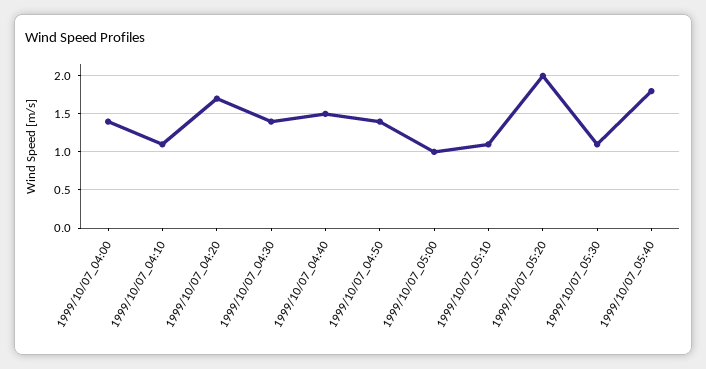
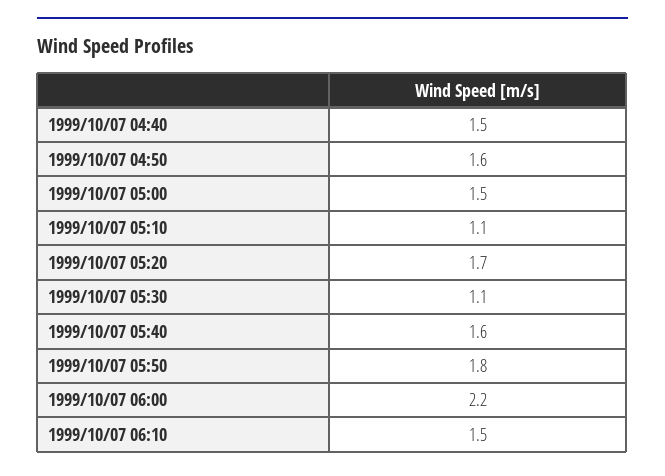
1999/10/07_04:00: 1.4 -> none
1999/10/07_04:10: 1.1 -> none
1999/10/07_04:20: 1.7 -> none
1999/10/07_04:30: 1.4 -> none
1999/10/07_04:50: 1.4 -> 1.6
1999/10/07_05:00: 1 -> 1.5
1999/10/07_05:20: 2 -> 1.7
1999/10/07_05:40: 1.8 -> 1.6
1999/10/07 05:50: none -> 1.8
1999/10/07 06:00: none -> 2.2
1999/10/07 06:10: none -> 1.5

